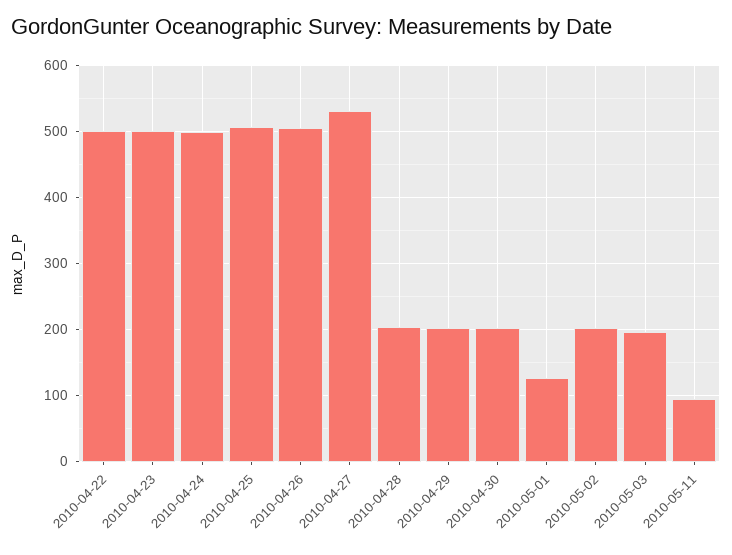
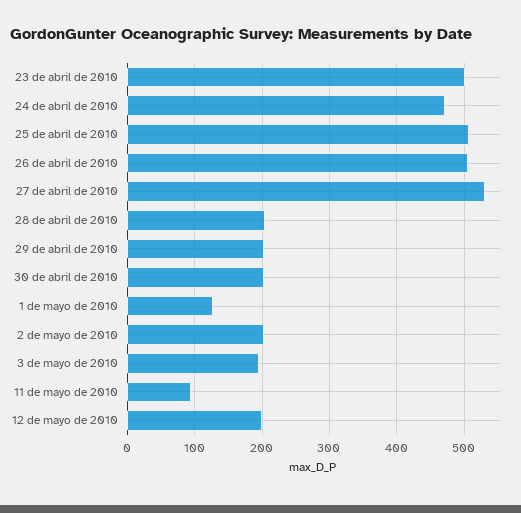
2010-04-22: 500 -> none
2010-04-24: 500 -> 470
12 de mayo de 2010: none -> 200

